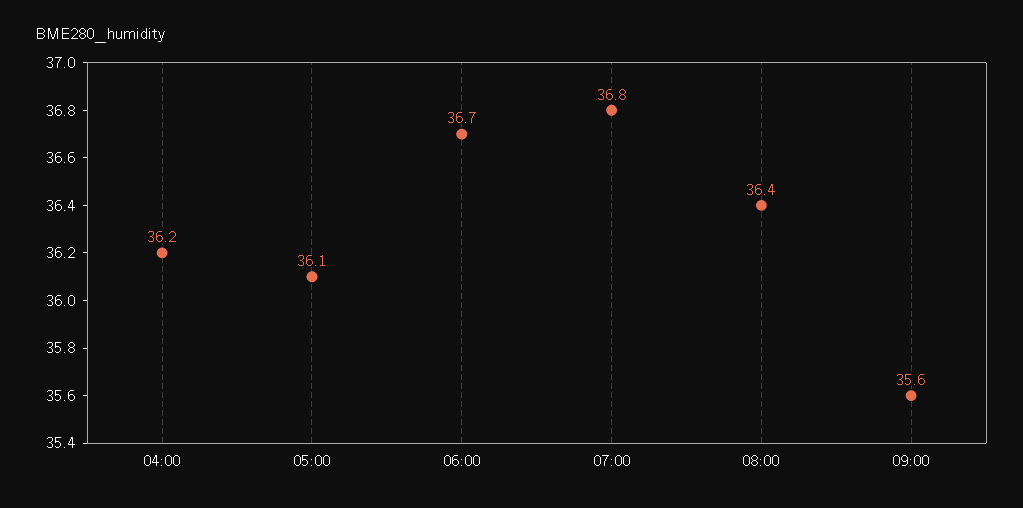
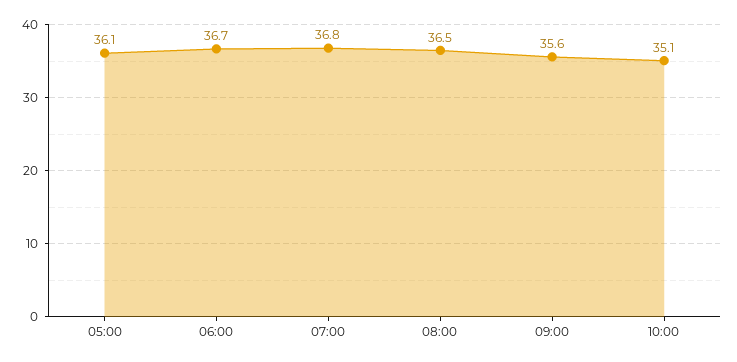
04:00: 36.2 -> none
08:00: 36.4 -> 36.5
10:00: none -> 35.1

